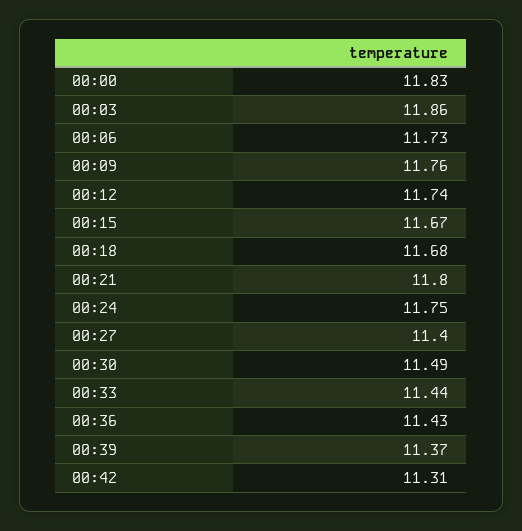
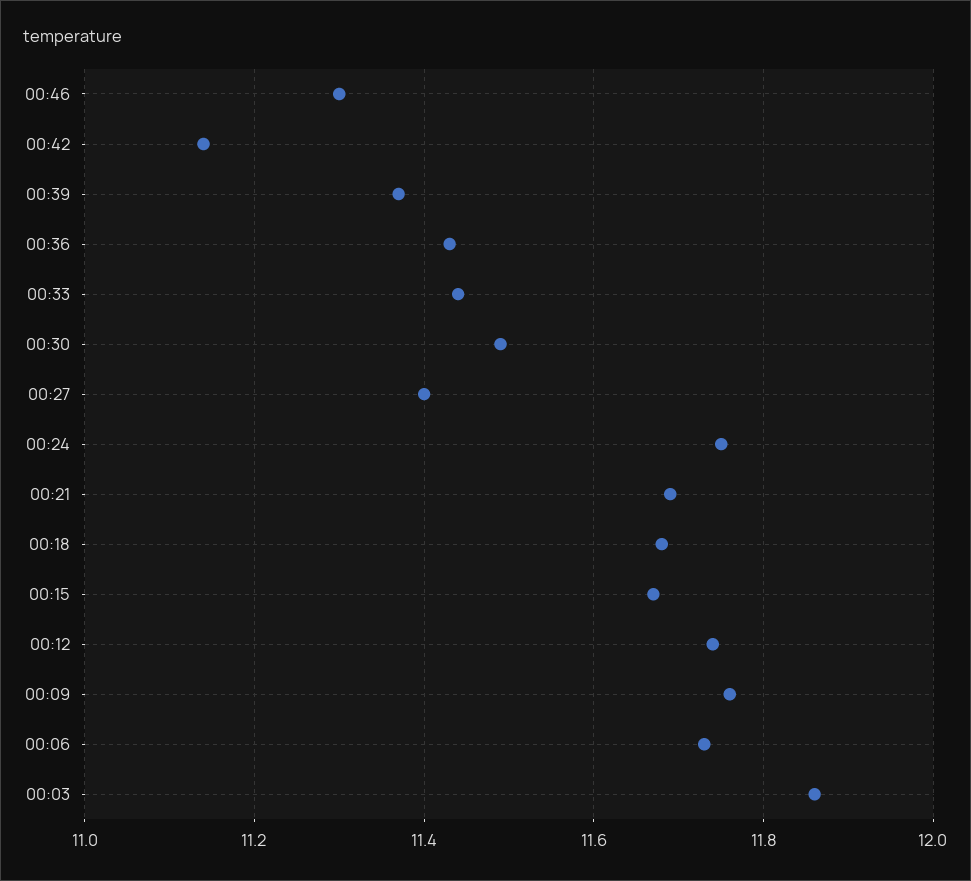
00:00: 11.83 -> none
00:21: 11.8 -> 11.7
00:42: 11.31 -> 11.15
00:46: none -> 11.3

